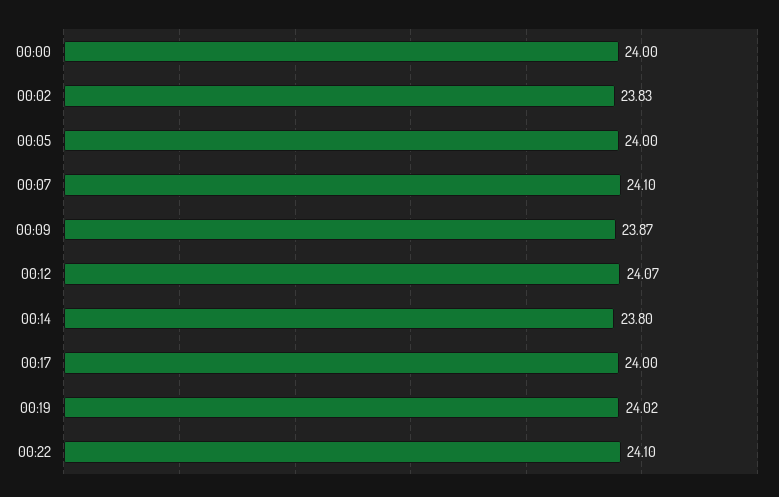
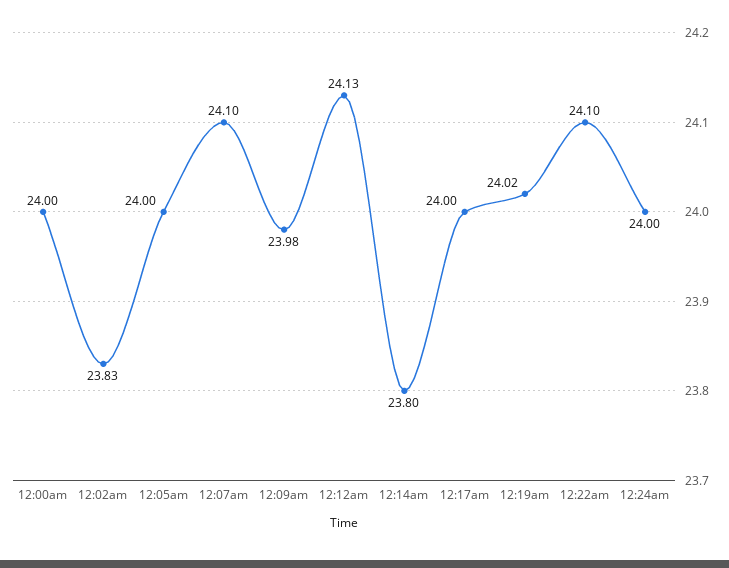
00:09: 23.87 -> 23.98
00:12: 24.07 -> 24.13
12:24am: none -> 24

